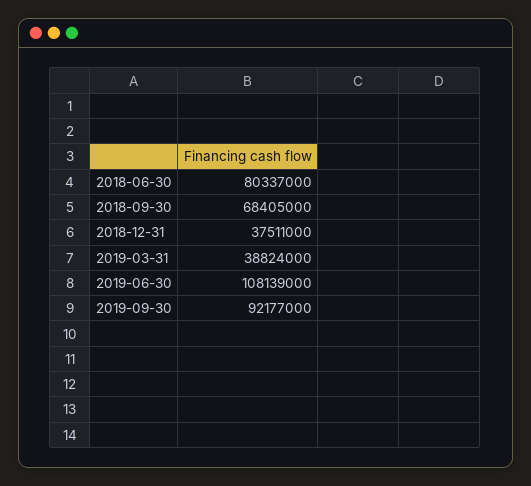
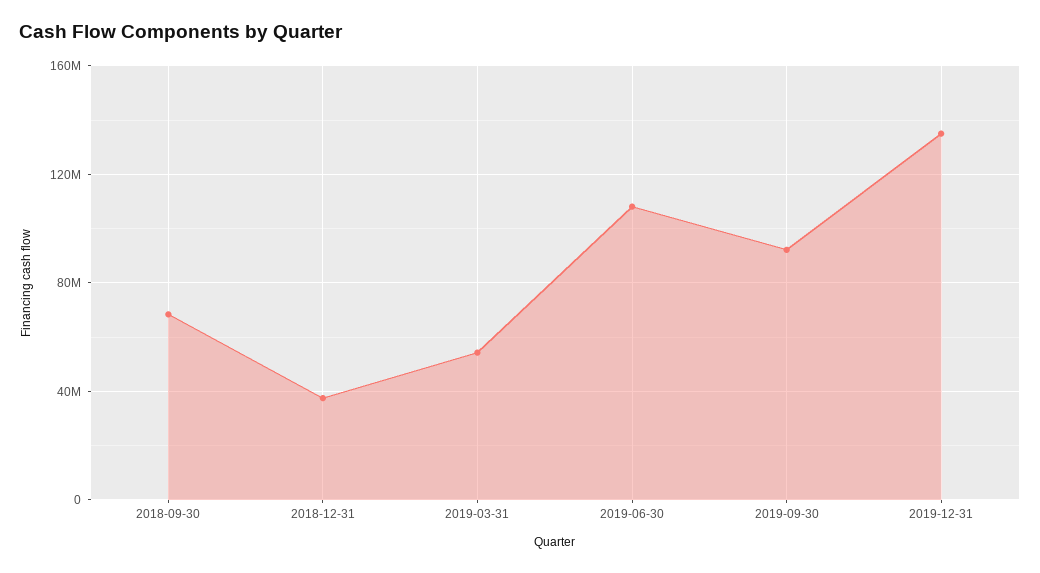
2018-06-30: 80337000 -> none
2019-03-31: 38824000 -> 55000000
2019-12-31: none -> 135000000

